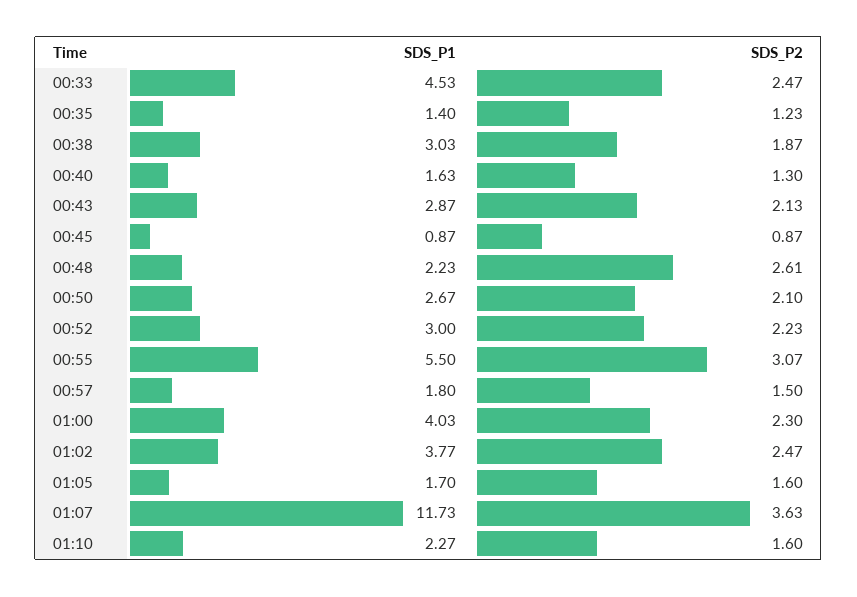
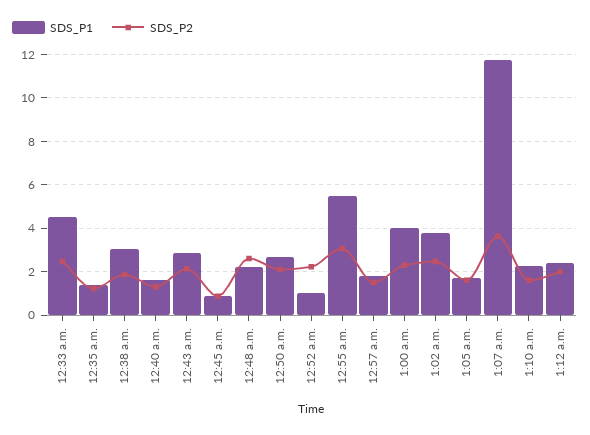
SDS_P1, 00:52: 3 -> 1
SDS_P1, 1:12 a.m.: none -> 2.5
SDS_P2, 1:12 a.m.: none -> 2

